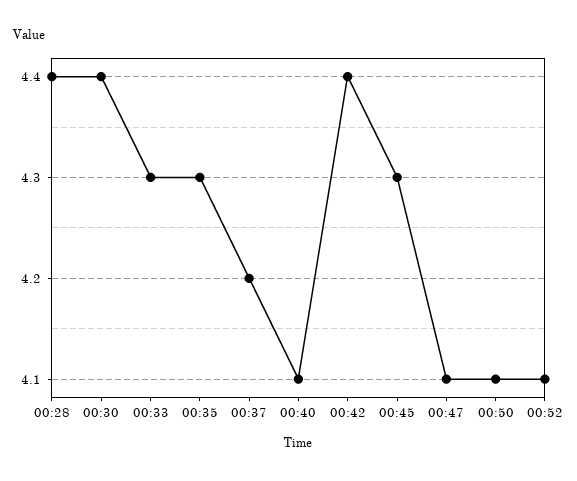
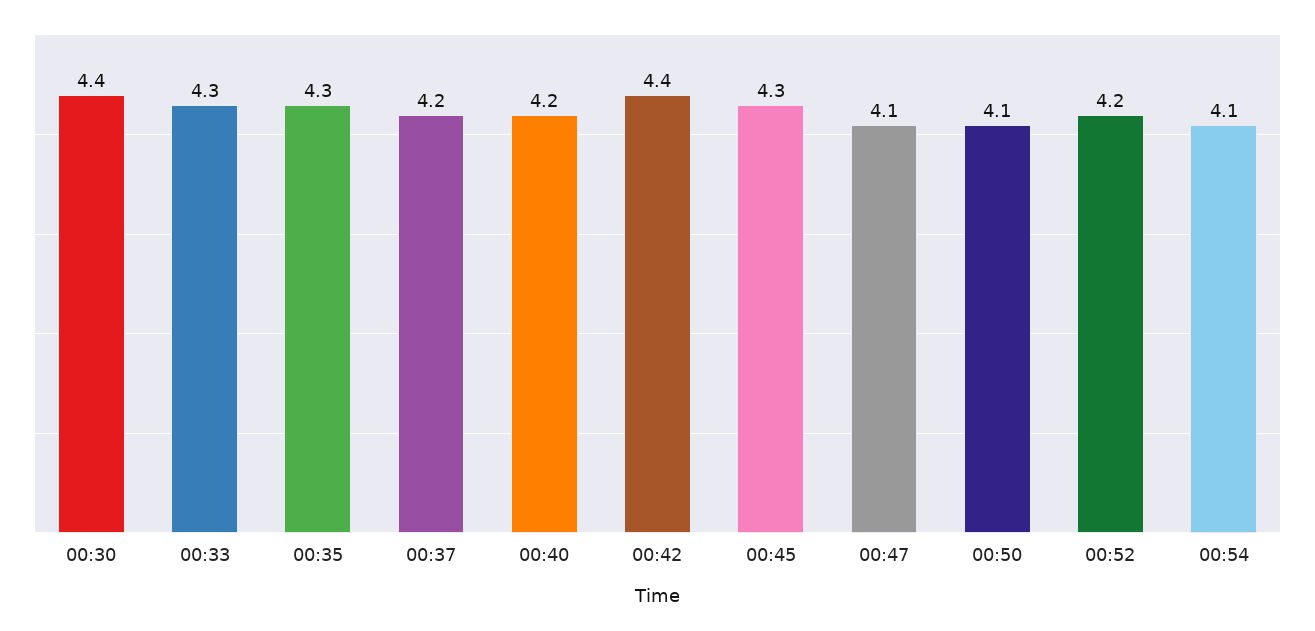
00:28: 4.4 -> none
00:40: 4.1 -> 4.2
00:52: 4.1 -> 4.2
00:54: none -> 4.1

